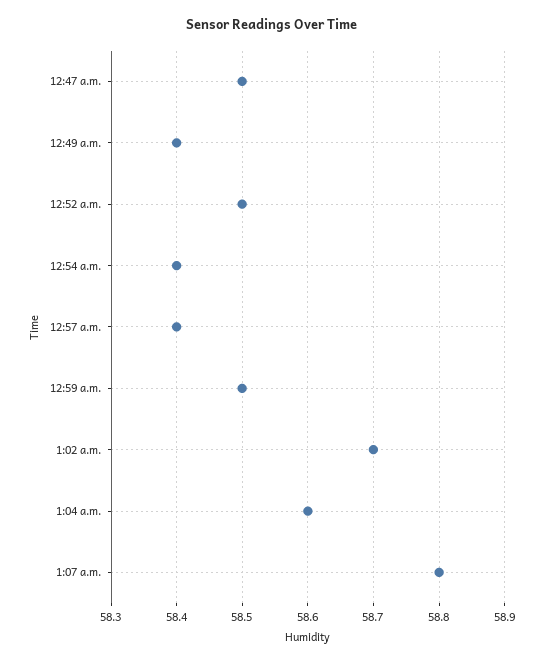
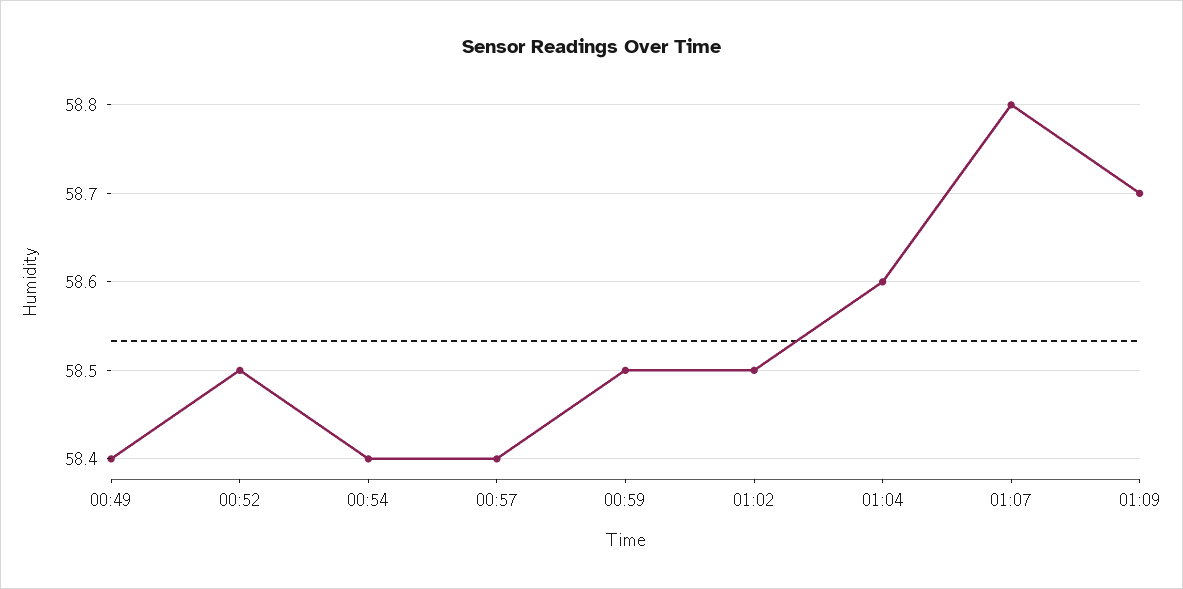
12:47 a.m.: 58.5 -> none
1:02 a.m.: 58.7 -> 58.5
01:09: none -> 58.7

